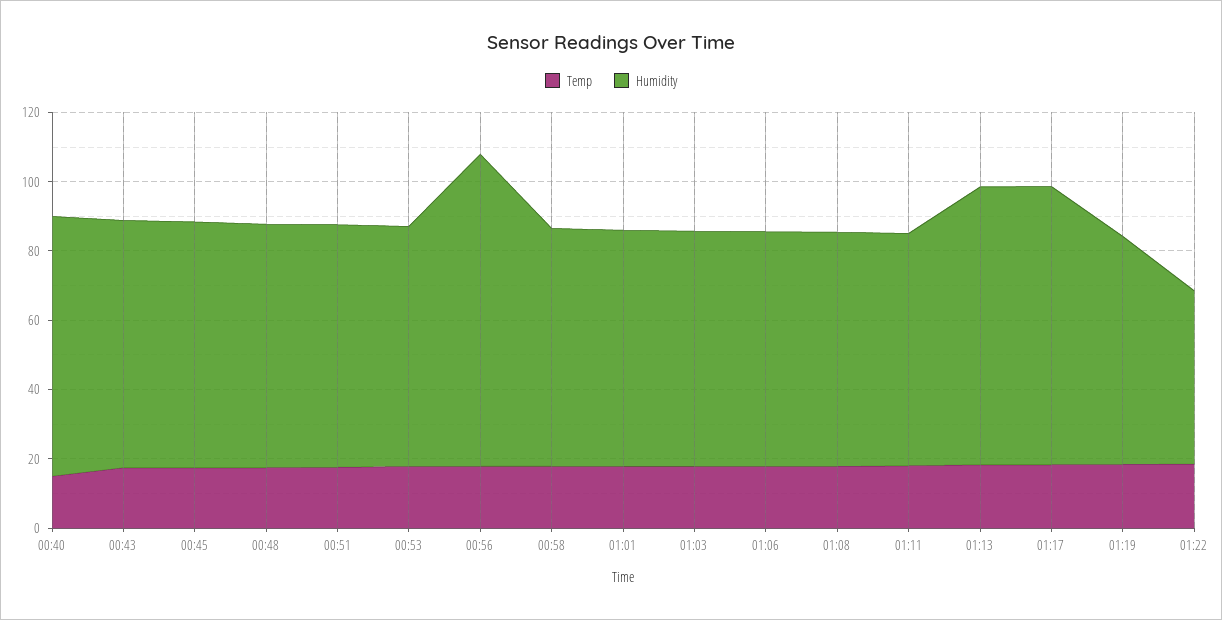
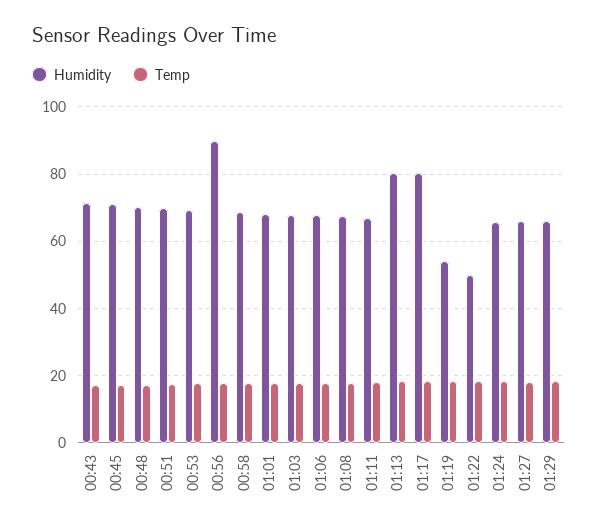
Temp, 00:40: 15 -> none
Humidity, 00:40: 75 -> none
Humidity, 01:19: 65 -> 54
Humidity, 01:24: none -> 66
Temp, 01:24: none -> 18
Humidity, 01:27: none -> 66
Temp, 01:27: none -> 18
Humidity, 01:29: none -> 66
Temp, 01:29: none -> 18

